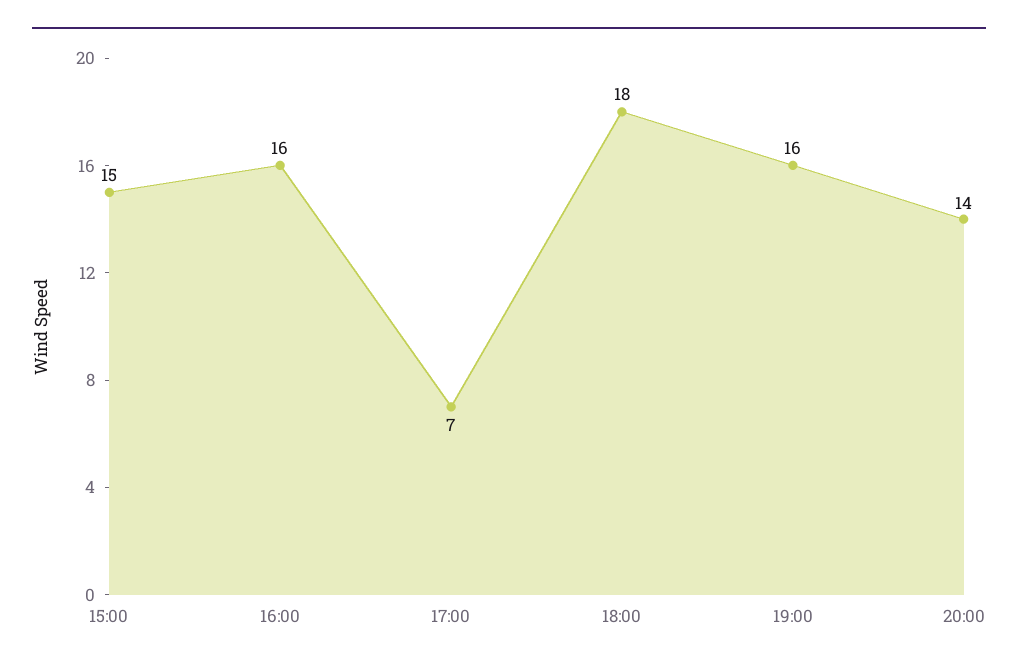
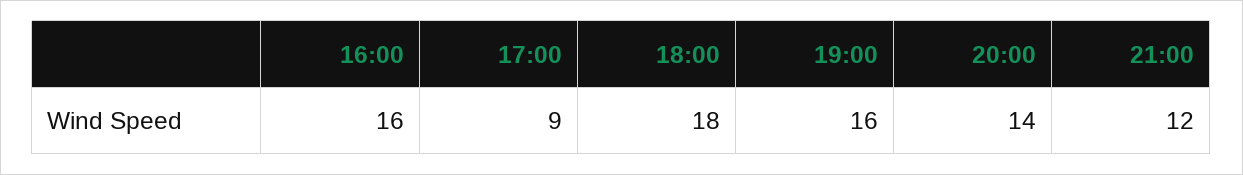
15:00: 15 -> none
17:00: 7 -> 9
21:00: none -> 12

